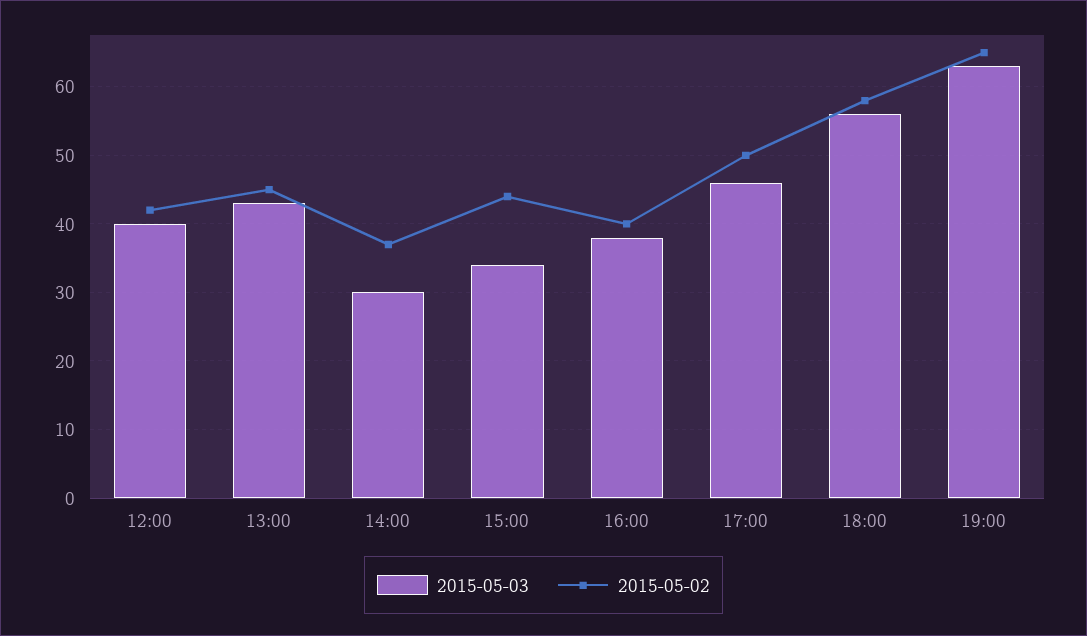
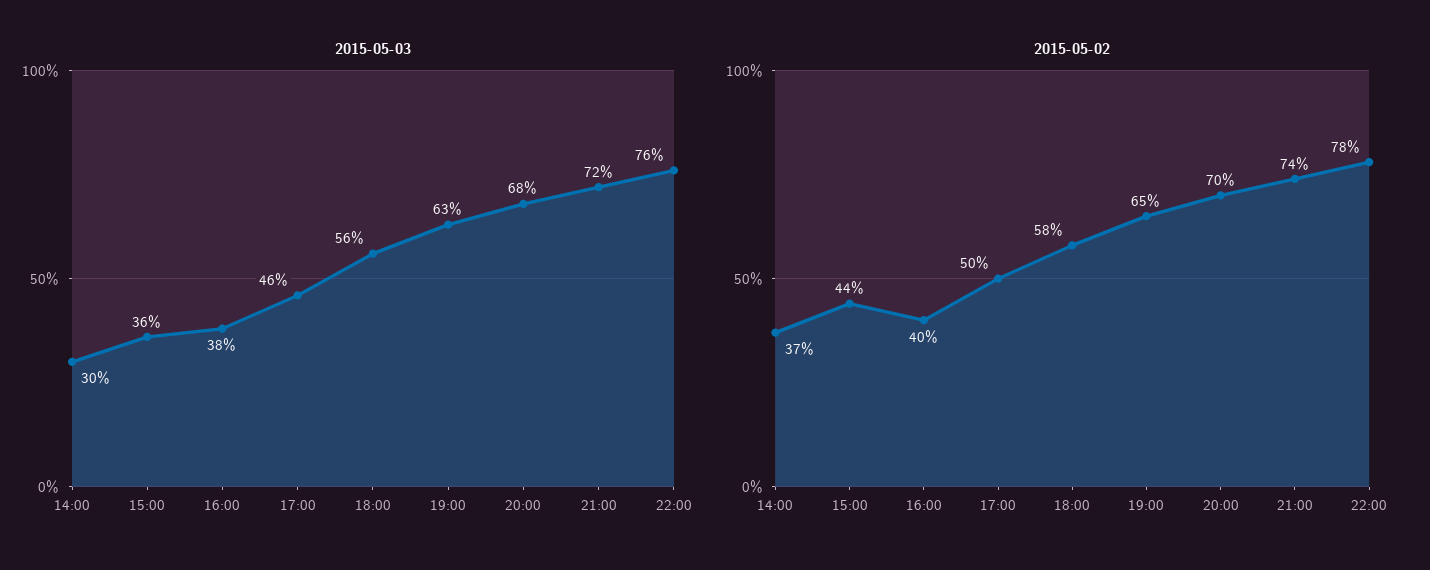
2015-05-03, 12:00: 40 -> none
2015-05-02, 12:00: 42 -> none
2015-05-03, 13:00: 43 -> none
2015-05-02, 13:00: 45 -> none
2015-05-03, 15:00: 34 -> 36
2015-05-03, 20:00: none -> 68
2015-05-03, 21:00: none -> 72
2015-05-03, 22:00: none -> 76
2015-05-02, 20:00: none -> 70
2015-05-02, 21:00: none -> 74
2015-05-02, 22:00: none -> 78

